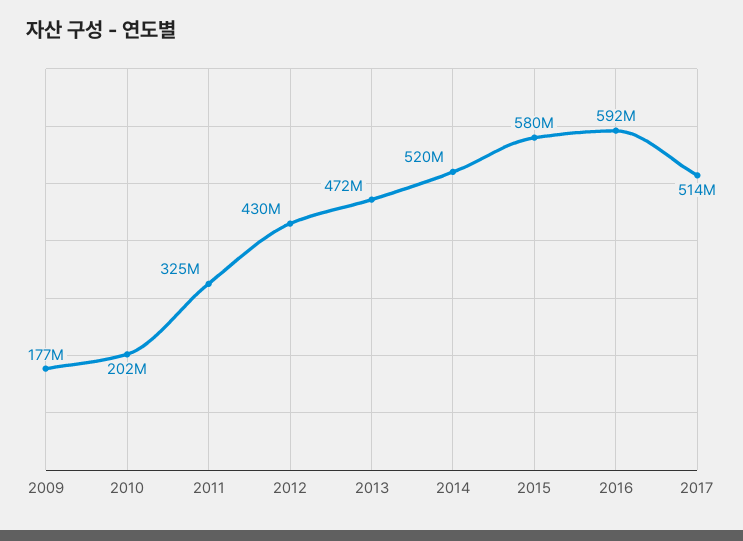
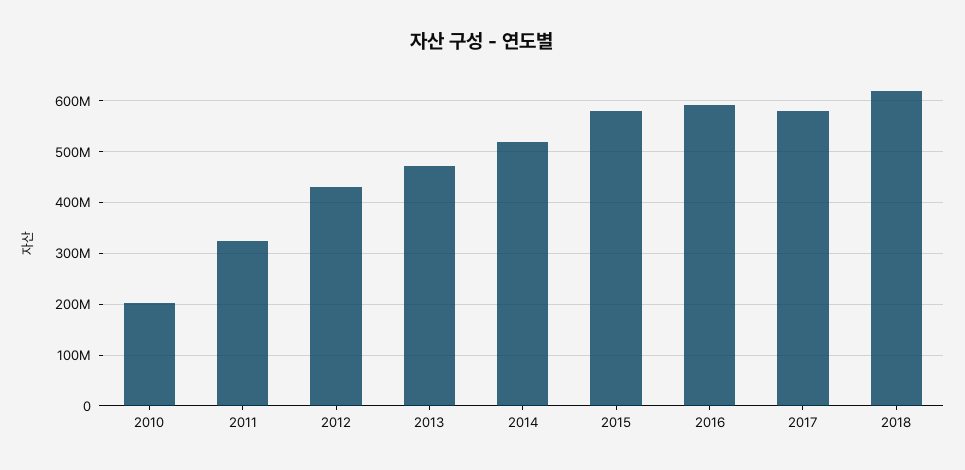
2009: 177000000 -> none
2017: 514000000 -> 580000000
2018: none -> 620000000

